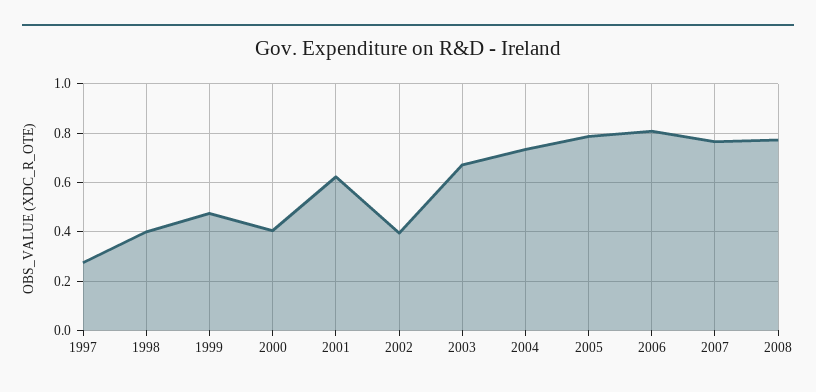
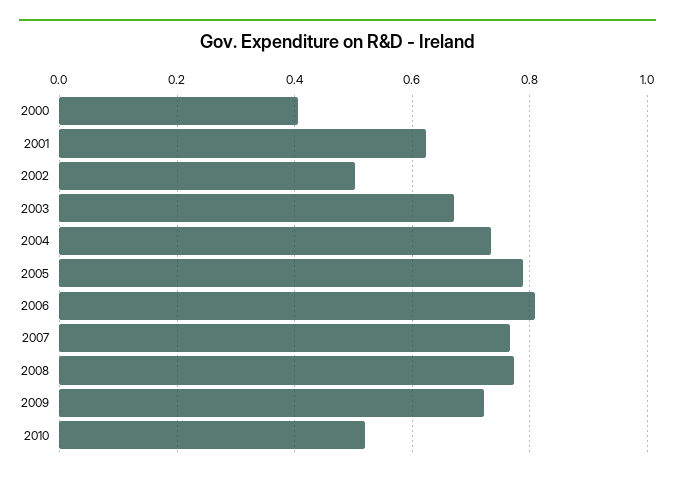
1997: 0.275 -> none
1998: 0.4 -> none
1999: 0.475 -> none
2002: 0.4 -> 0.5
2009: none -> 0.72
2010: none -> 0.52

